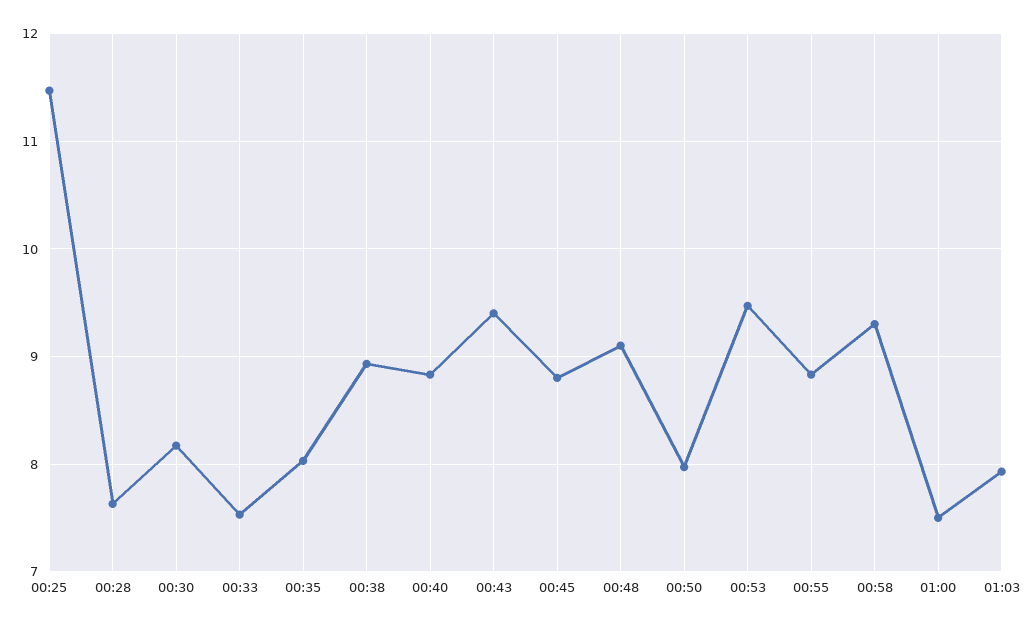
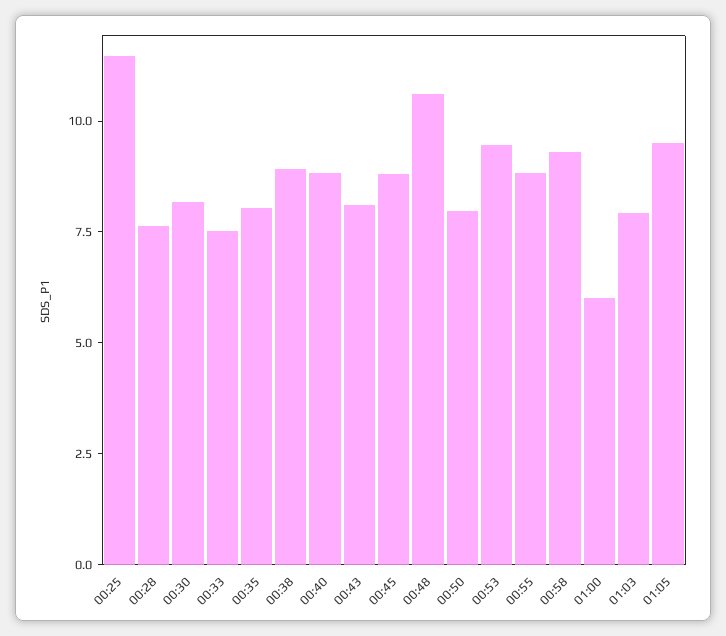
00:43: 9.4 -> 8
00:48: 9.1 -> 10.5
01:00: 7.5 -> 6
01:05: none -> 9.5

